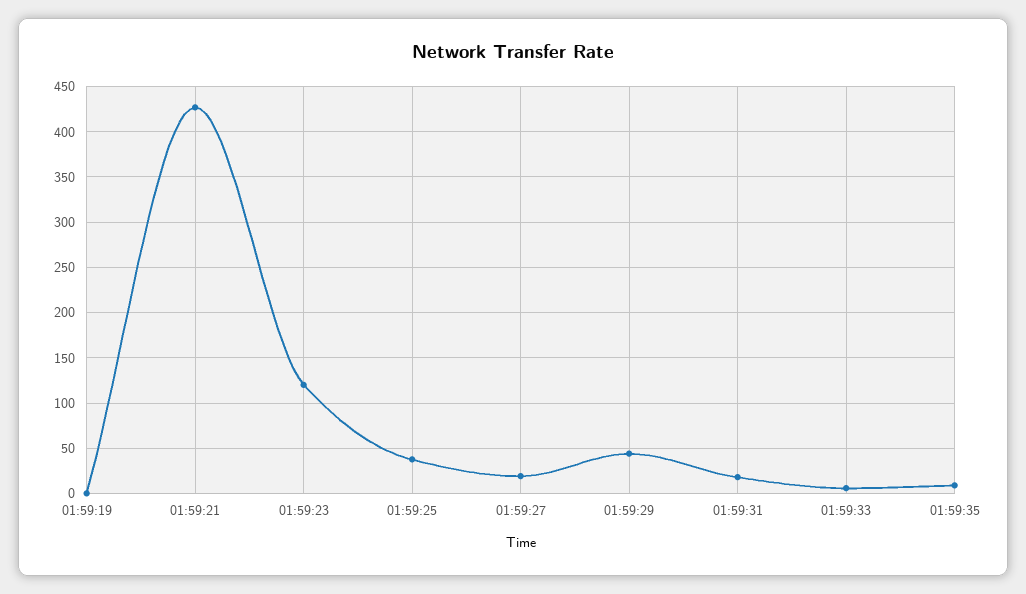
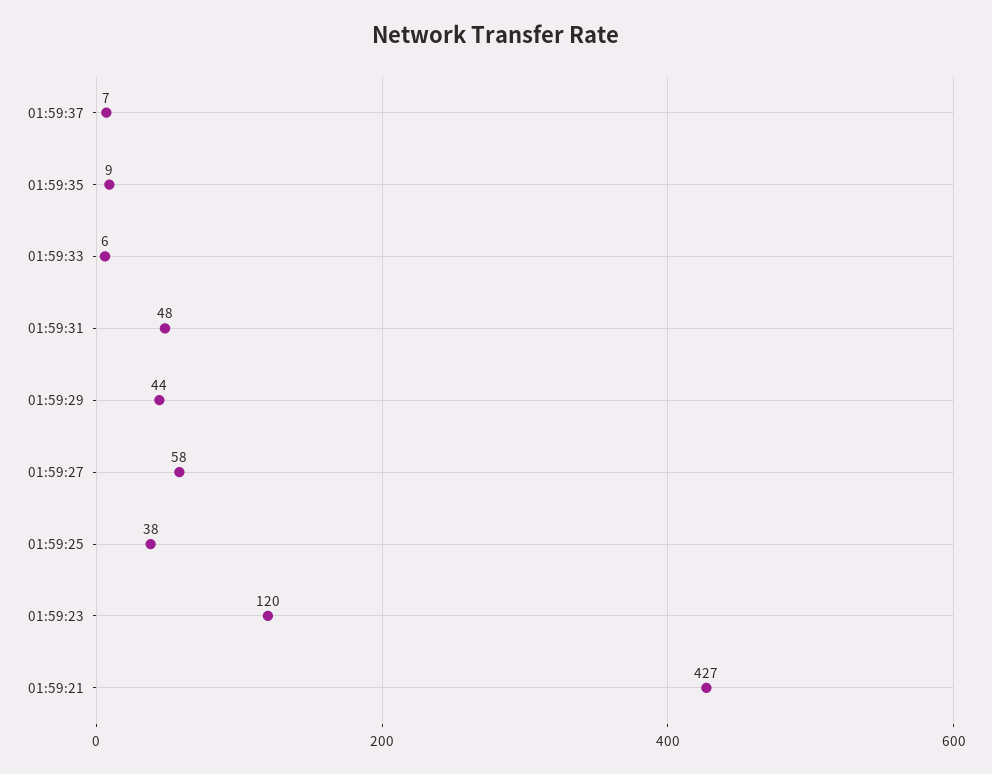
01:59:19: 0 -> none
01:59:27: 20 -> 58
01:59:31: 20 -> 48
01:59:37: none -> 7

